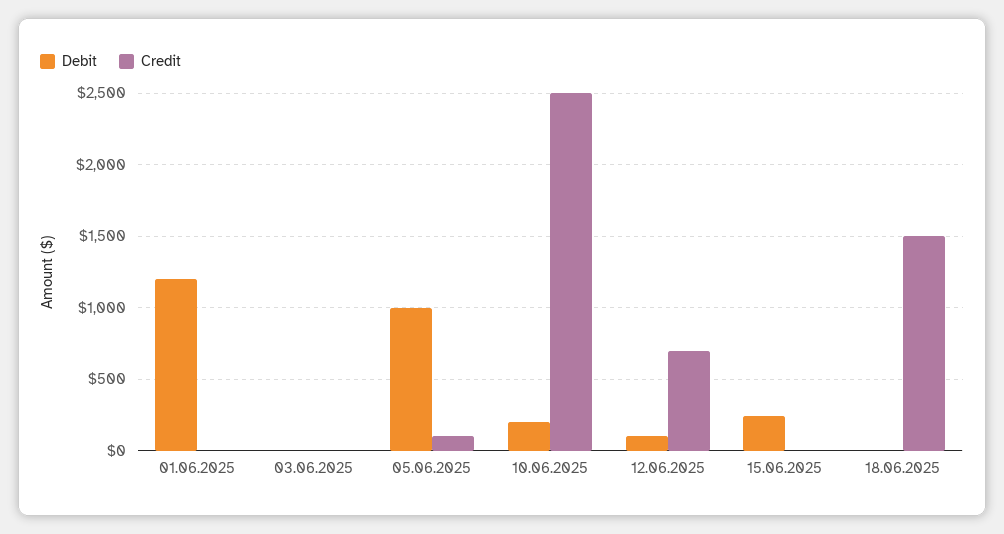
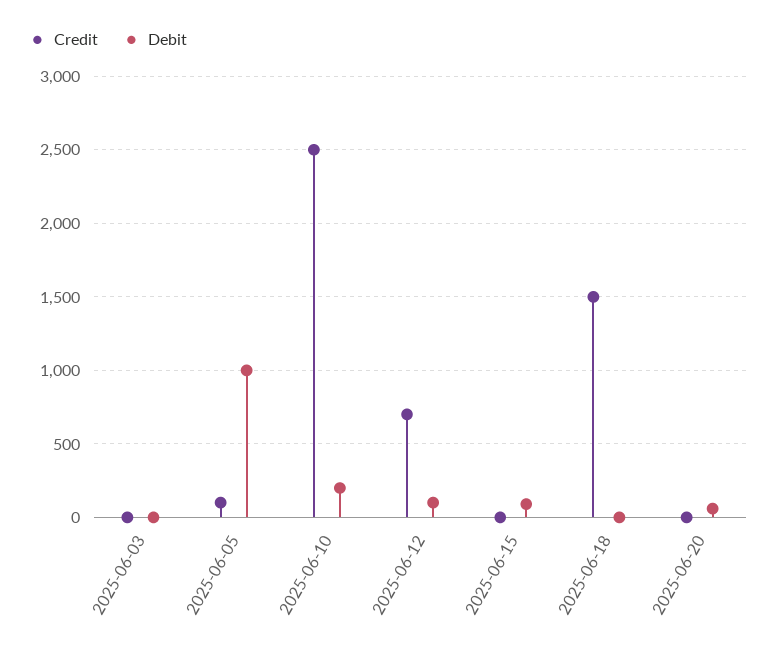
Debit, 01.06.2025: 1200 -> none
Credit, 01.06.2025: 0 -> none
Debit, 15.06.2025: 250 -> 100
Credit, 2025-06-20: none -> 0
Debit, 2025-06-20: none -> 50

